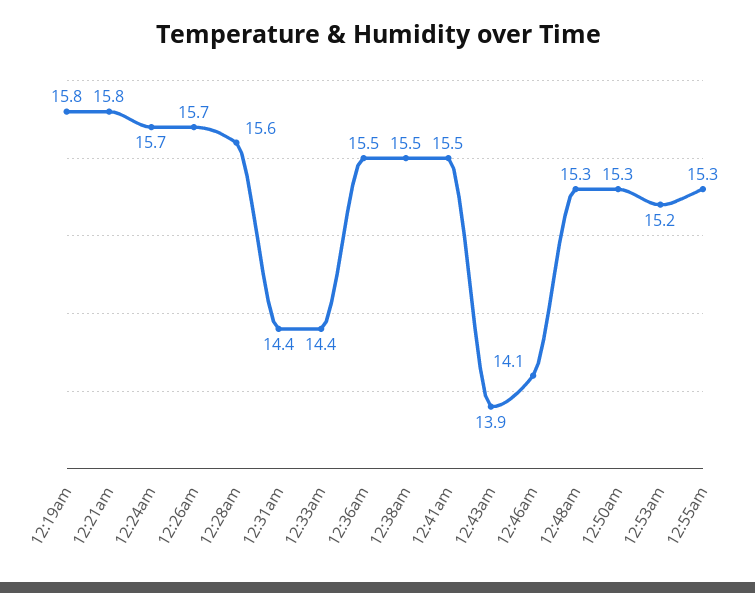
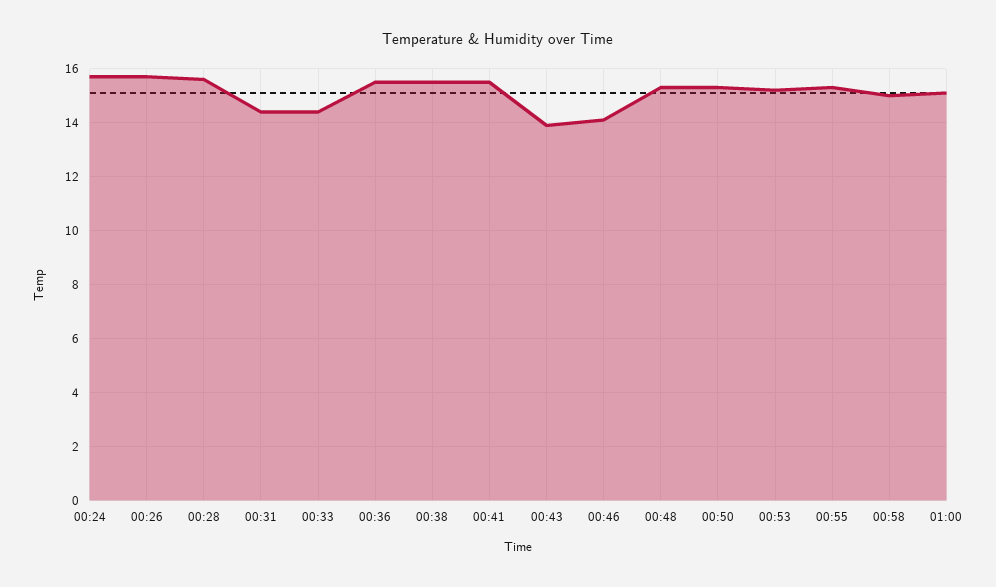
12:19am: 15.8 -> none
12:21am: 15.8 -> none
00:58: none -> 15
01:00: none -> 15

